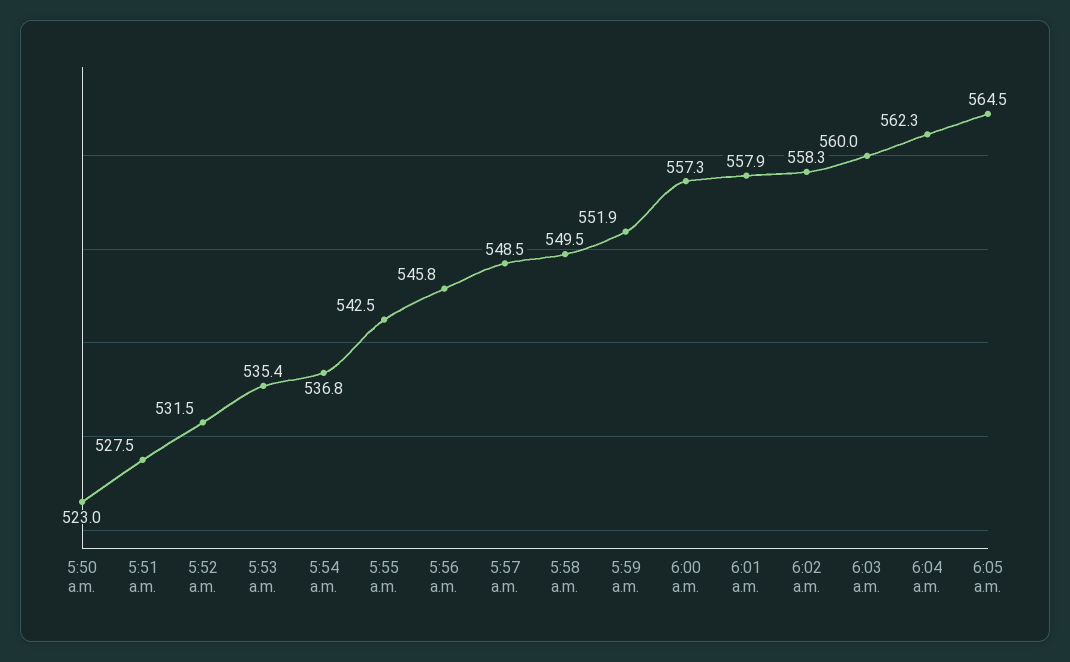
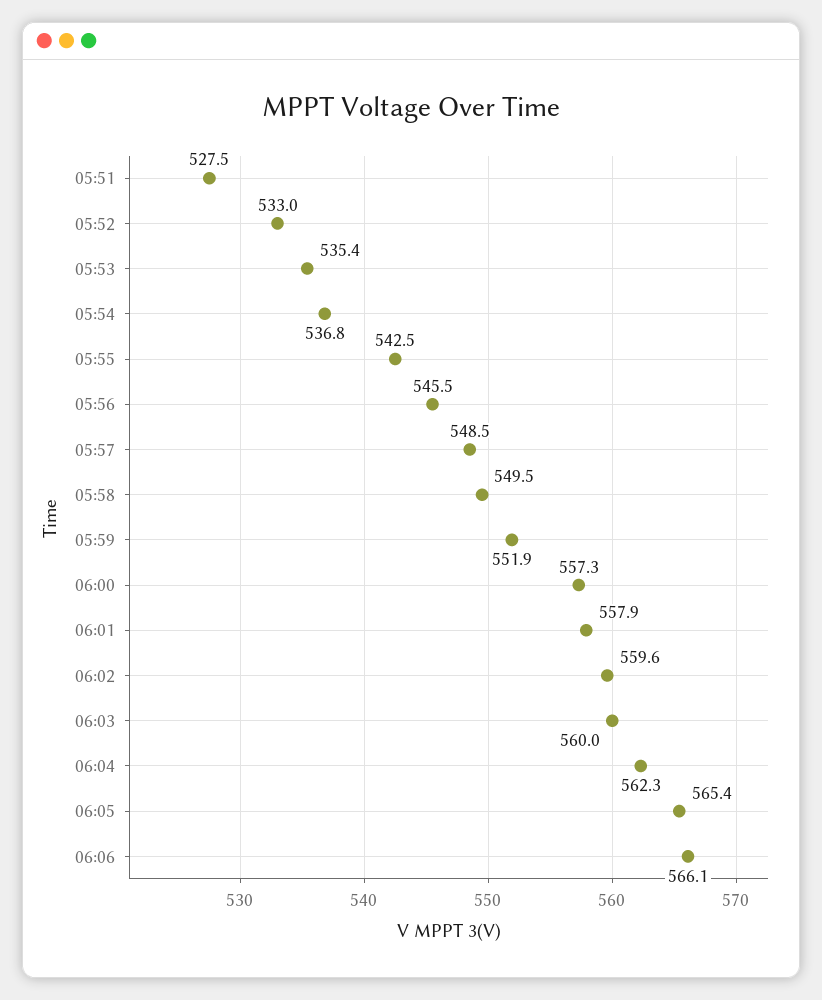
5:50 a.m.: 523 -> none
5:52 a.m.: 531.5 -> 533
5:56 a.m.: 545.8 -> 545.5
6:02 a.m.: 558.3 -> 559.6
6:05 a.m.: 564.5 -> 565.4
06:06: none -> 566.1

